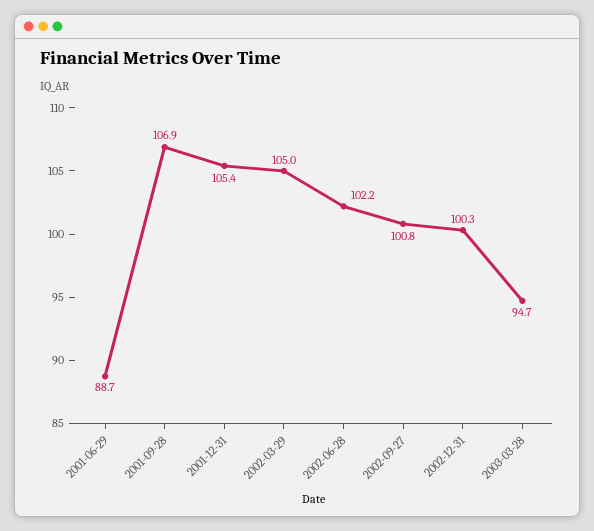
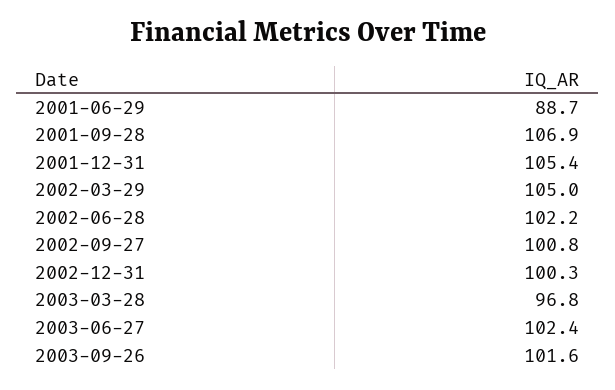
2003-03-28: 94.7 -> 96.8
2003-06-27: none -> 102.4
2003-09-26: none -> 101.6

